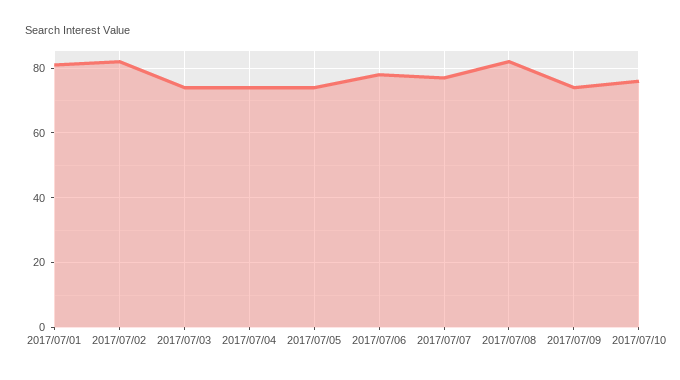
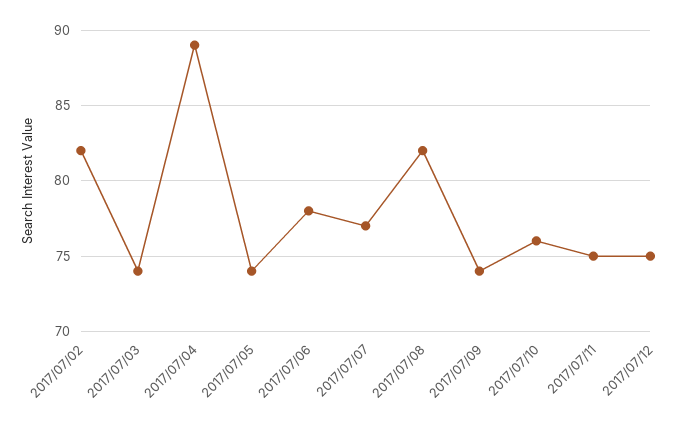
2017/07/01: 80 -> none
2017/07/04: 75 -> 89
2017/07/11: none -> 75
2017/07/12: none -> 75

